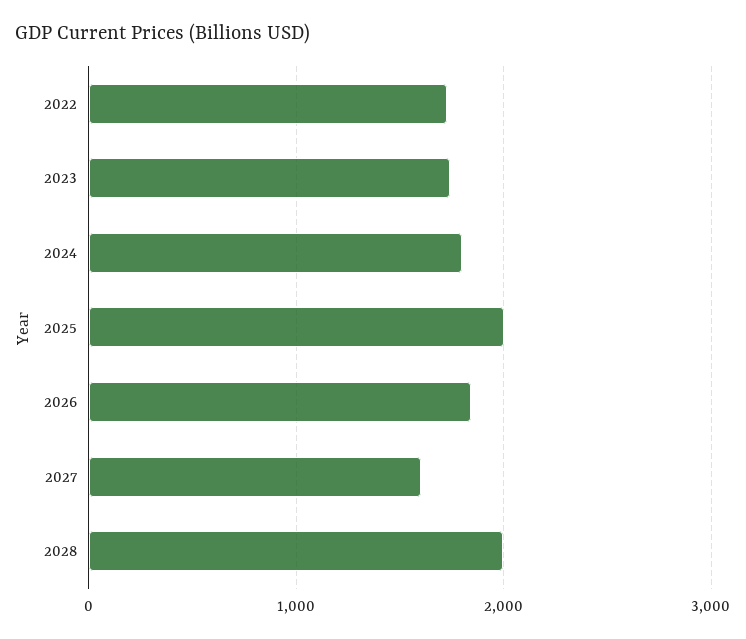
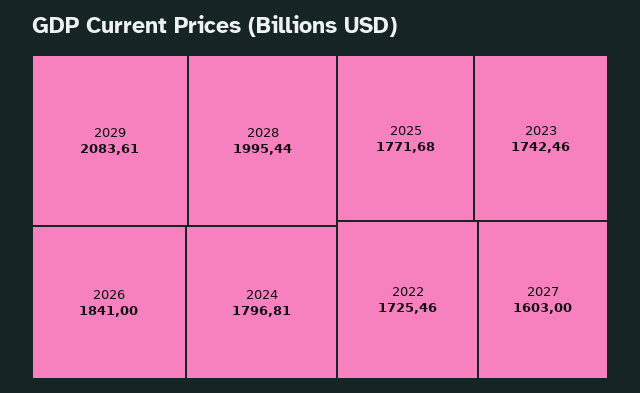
2025: 2000 -> 1771.68
2029: none -> 2083.61

